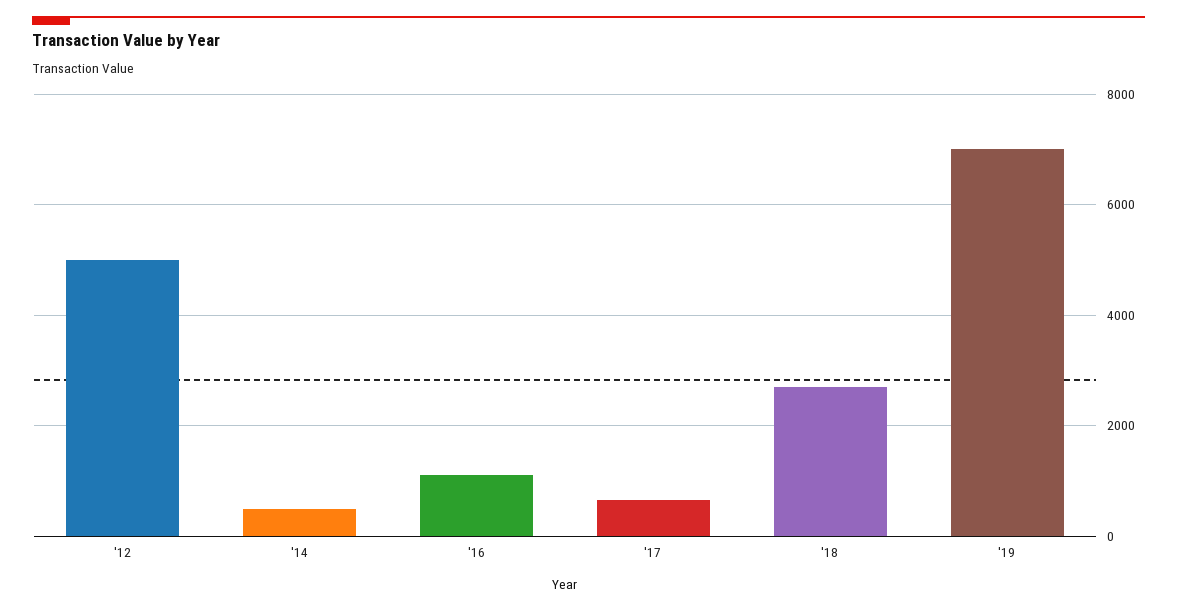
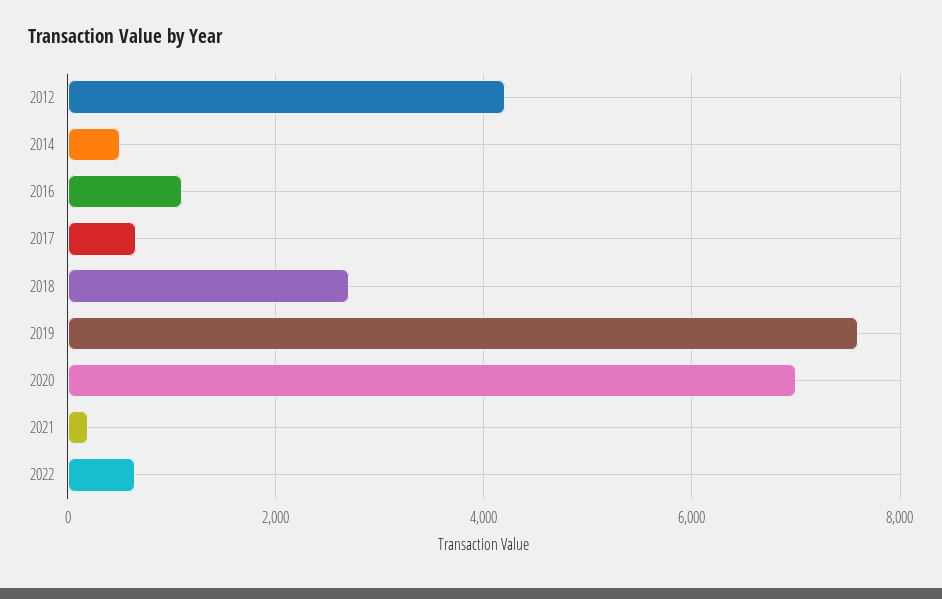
'12: 5000 -> 4200
'19: 7000 -> 7600
2020: none -> 7000
2021: none -> 200
2022: none -> 600

